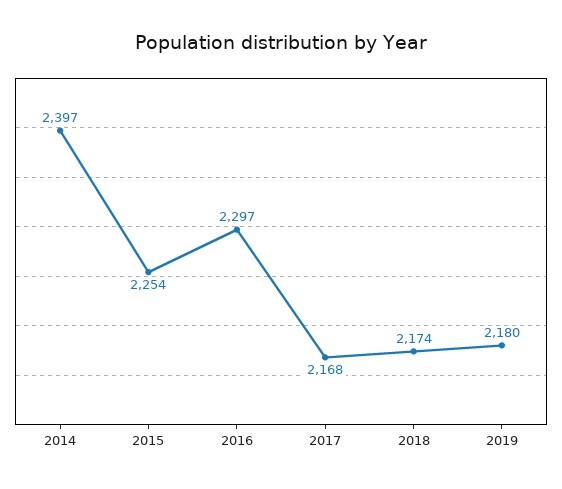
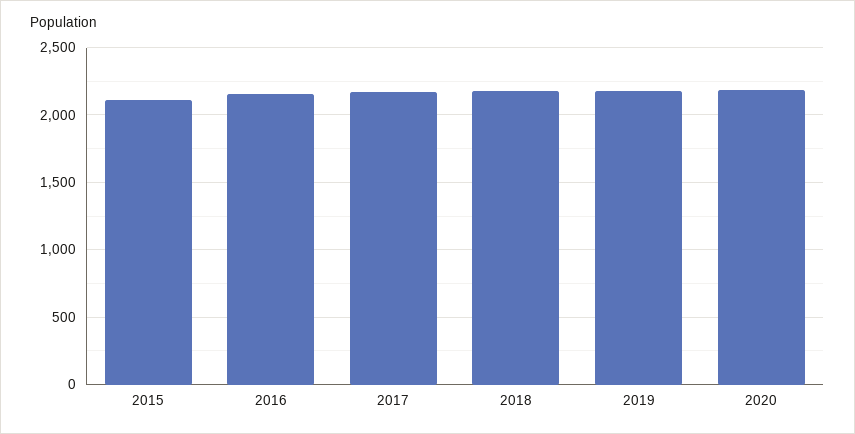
2014: 2397 -> none
2015: 2254 -> 2100
2016: 2297 -> 2150
2020: none -> 2200

